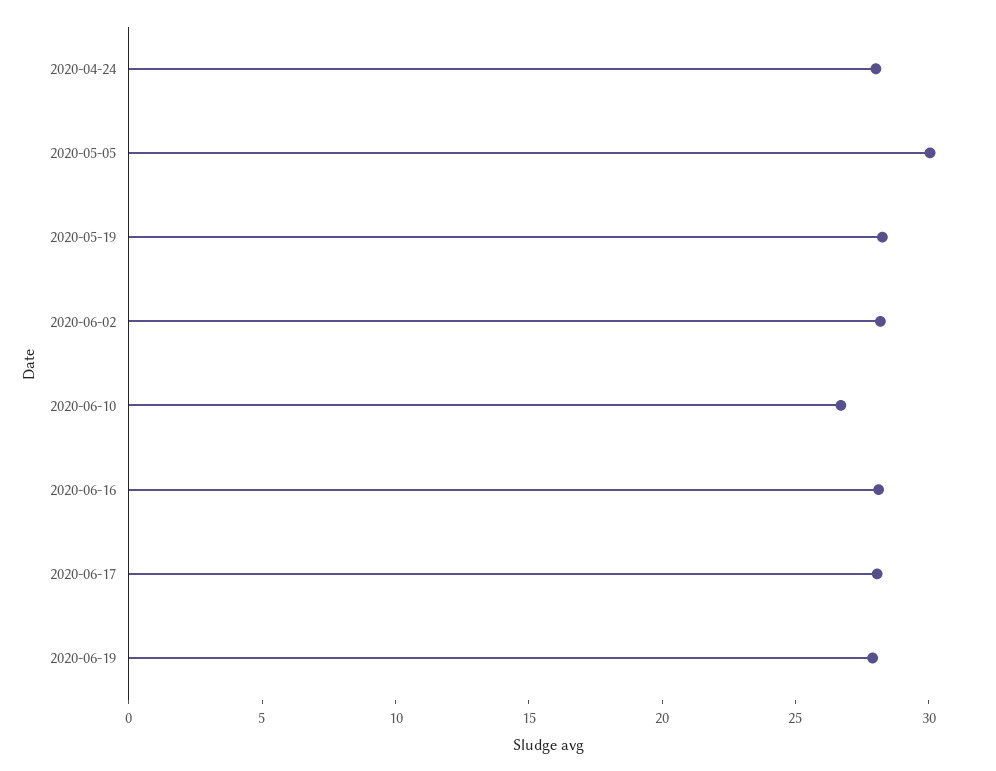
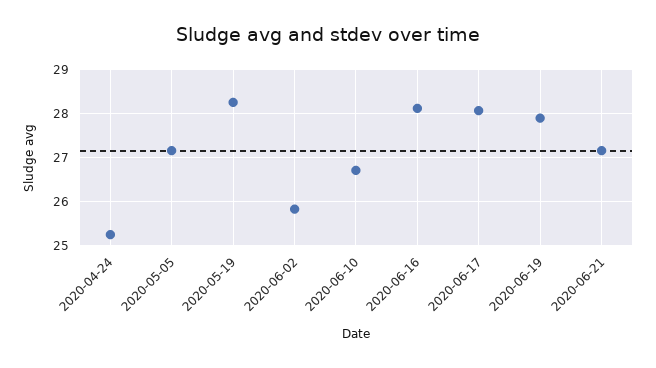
2020-04-24: 28 -> 25.2
2020-05-05: 30 -> 27.2
2020-06-02: 28 -> 25.8
2020-06-21: none -> 27.2

